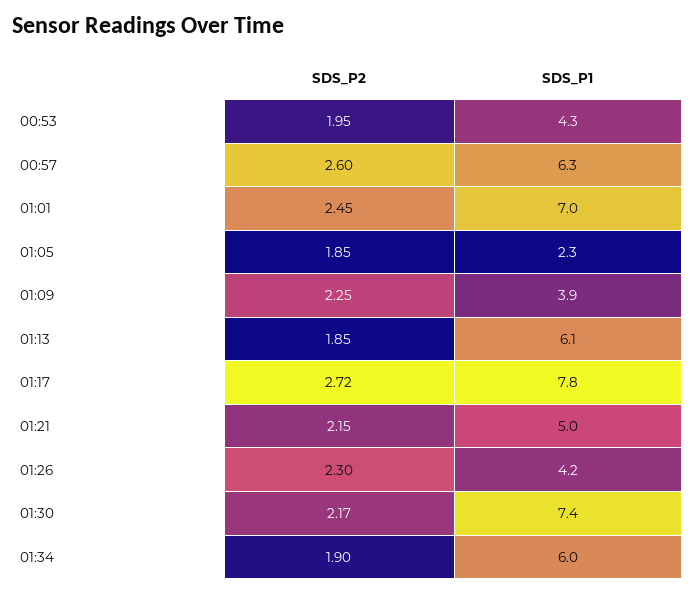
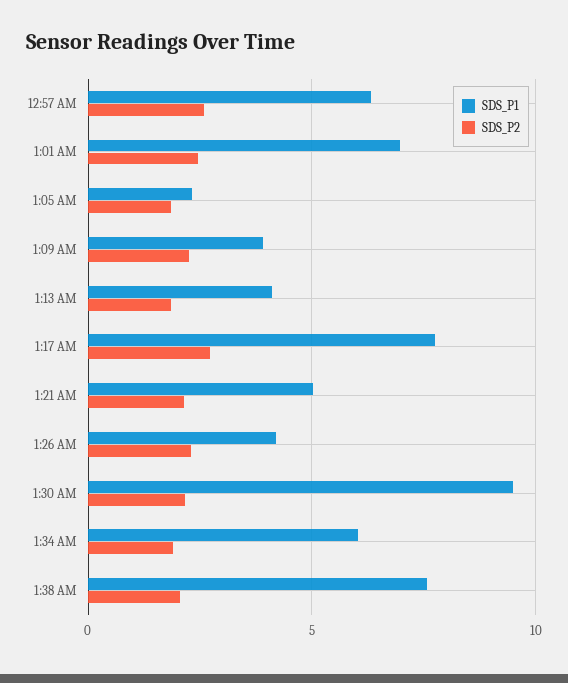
SDS_P2, 00:53: 1.95 -> none
SDS_P1, 00:53: 4.3 -> none
SDS_P1, 01:13: 6.1 -> 4
SDS_P1, 01:30: 7.4 -> 9.5
SDS_P1, 1:38 AM: none -> 7.5
SDS_P2, 1:38 AM: none -> 2

